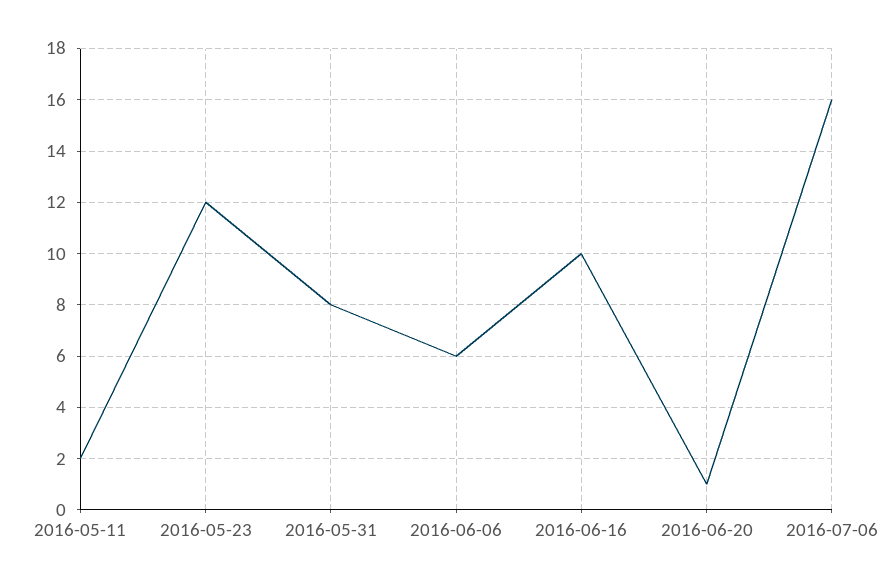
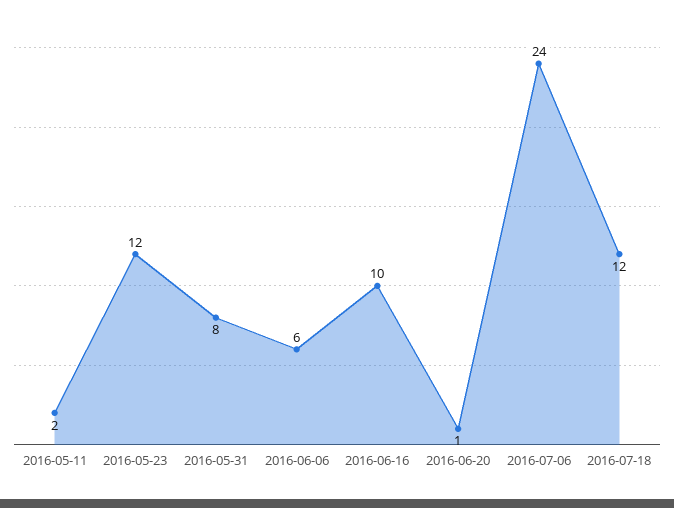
2016-07-06: 16 -> 24
2016-07-18: none -> 12

